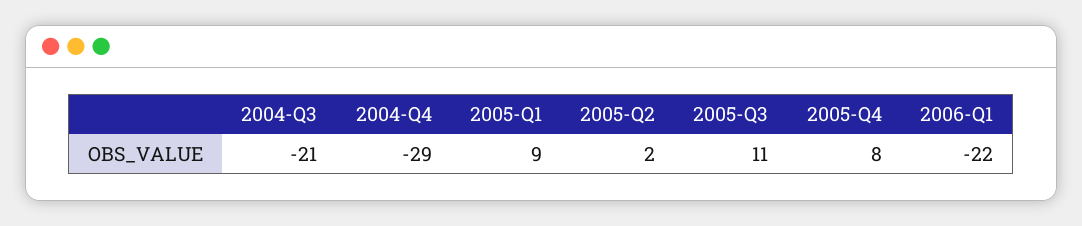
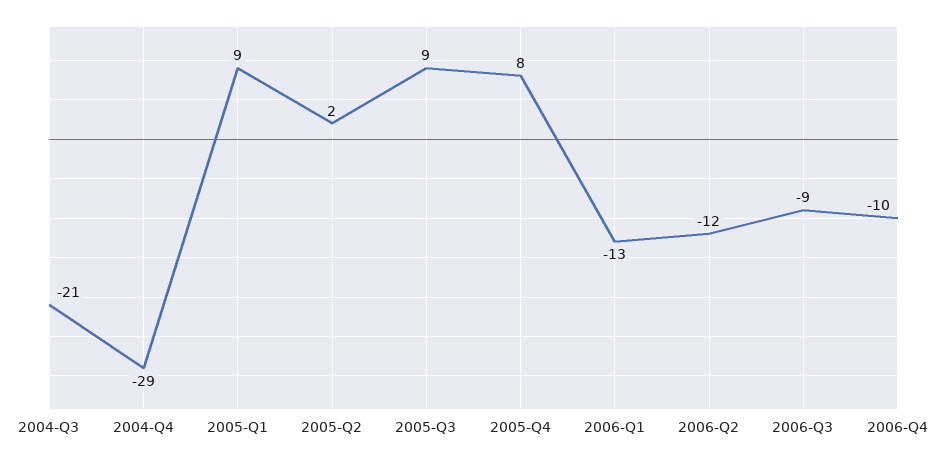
2005-Q3: 11 -> 9
2006-Q1: -22 -> -13
2006-Q2: none -> -12
2006-Q3: none -> -9
2006-Q4: none -> -10

